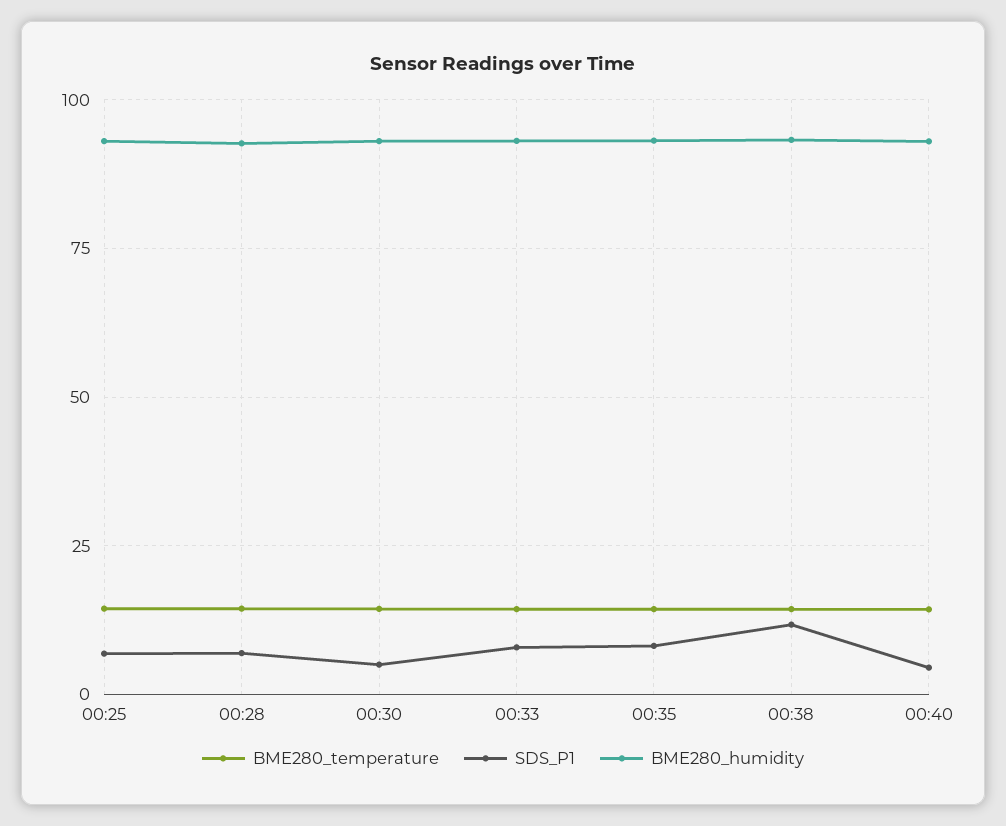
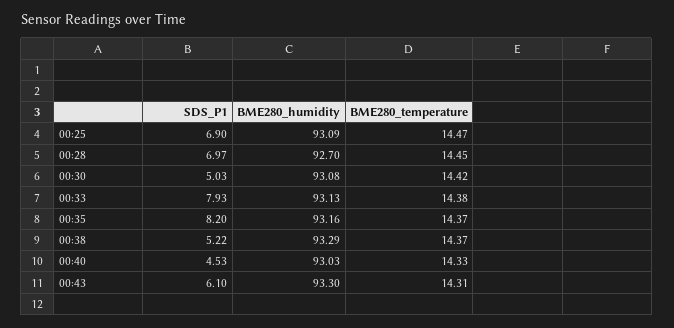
SDS_P1, 00:38: 12.5 -> 5.22
SDS_P1, 00:43: none -> 6.1
BME280_humidity, 00:43: none -> 93.3
BME280_temperature, 00:43: none -> 14.31

